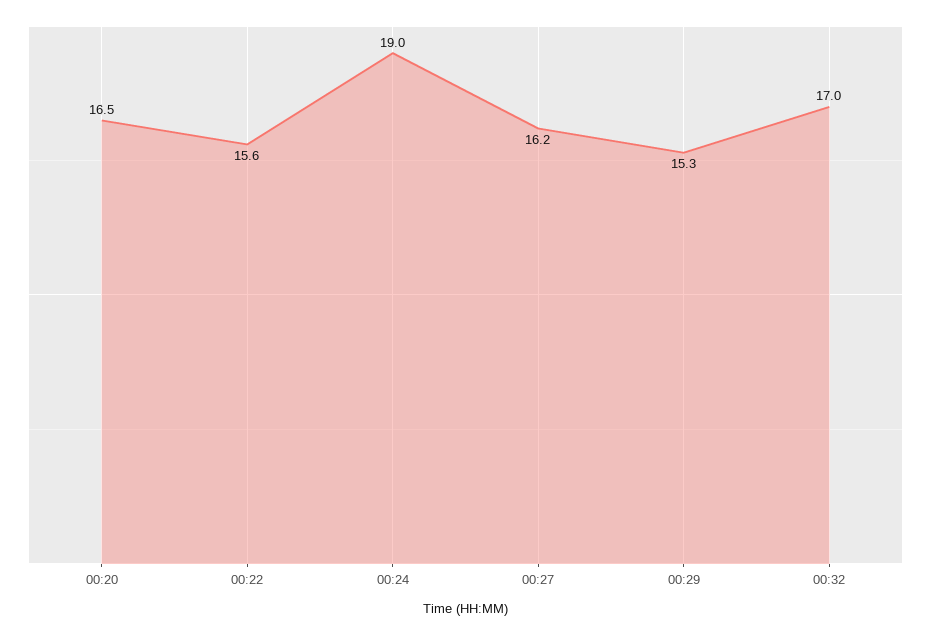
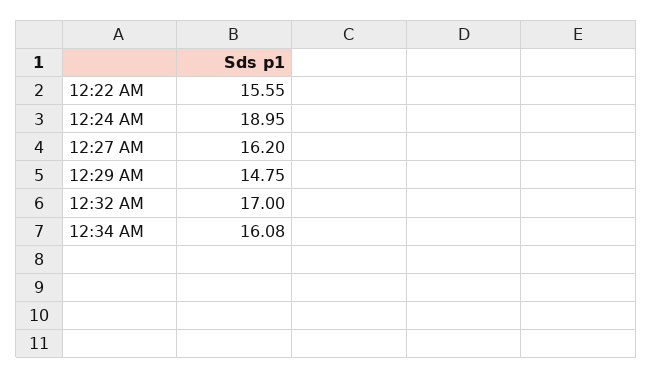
00:20: 16.5 -> none
00:29: 15.3 -> 14.75
12:34 AM: none -> 16.08

